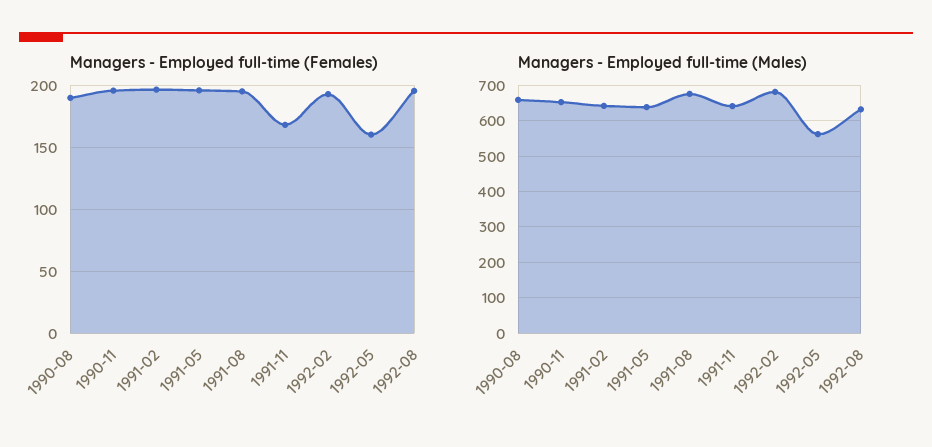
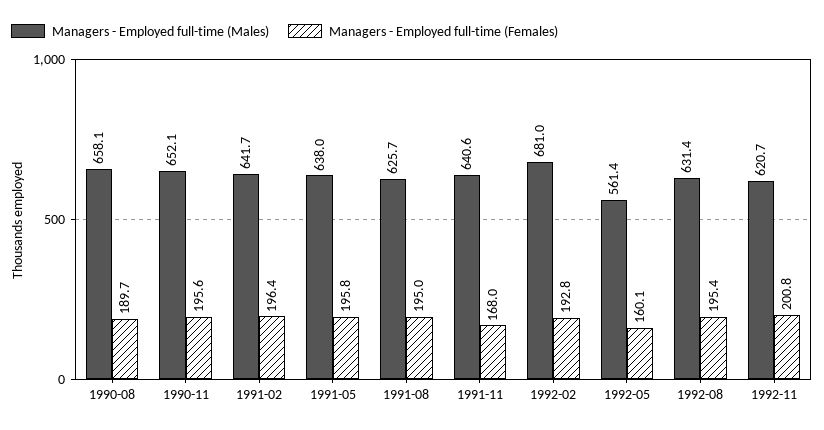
Managers - Employed full-time (Males), 1991-08: 680 -> 625.7
Managers - Employed full-time (Males), 1992-11: none -> 620.7
Managers - Employed full-time (Females), 1992-11: none -> 200.8

